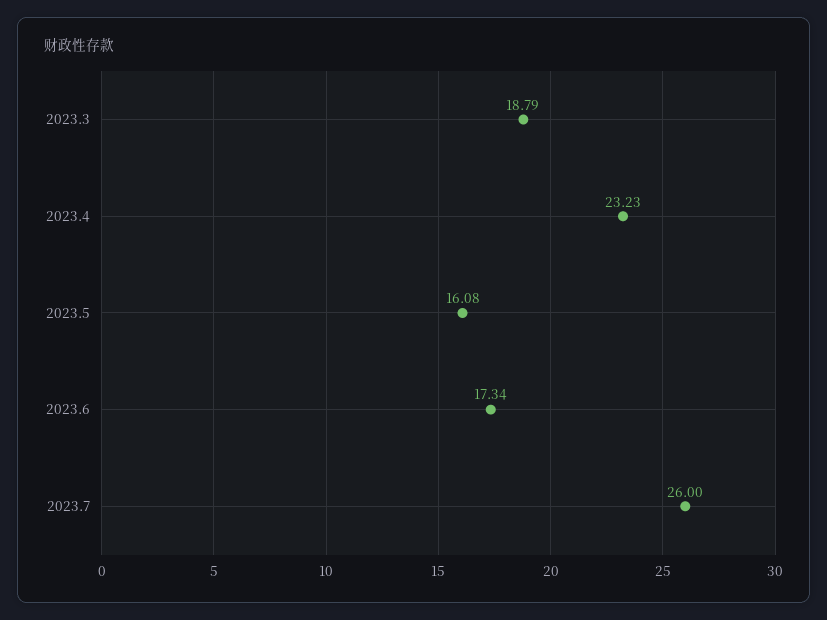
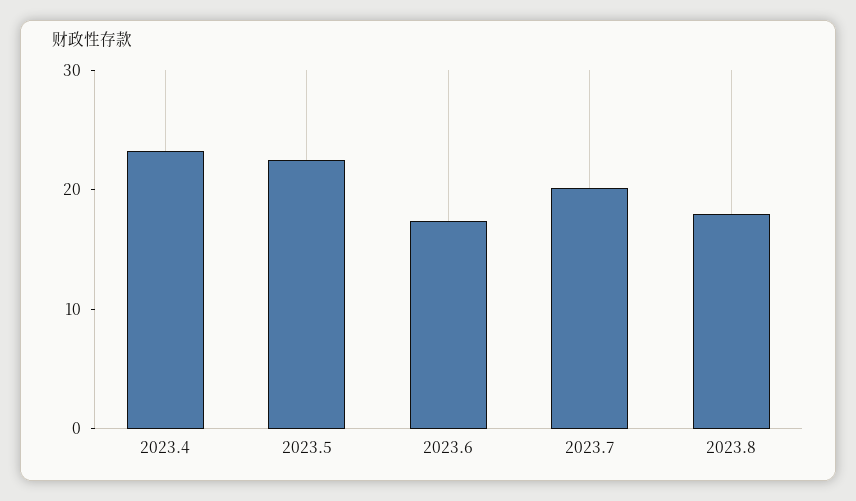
2023.3: 18.79 -> none
2023.5: 16.08 -> 22
2023.7: 26 -> 20
2023.8: none -> 18

